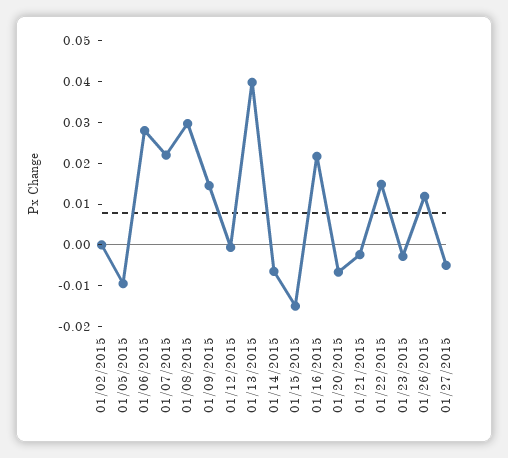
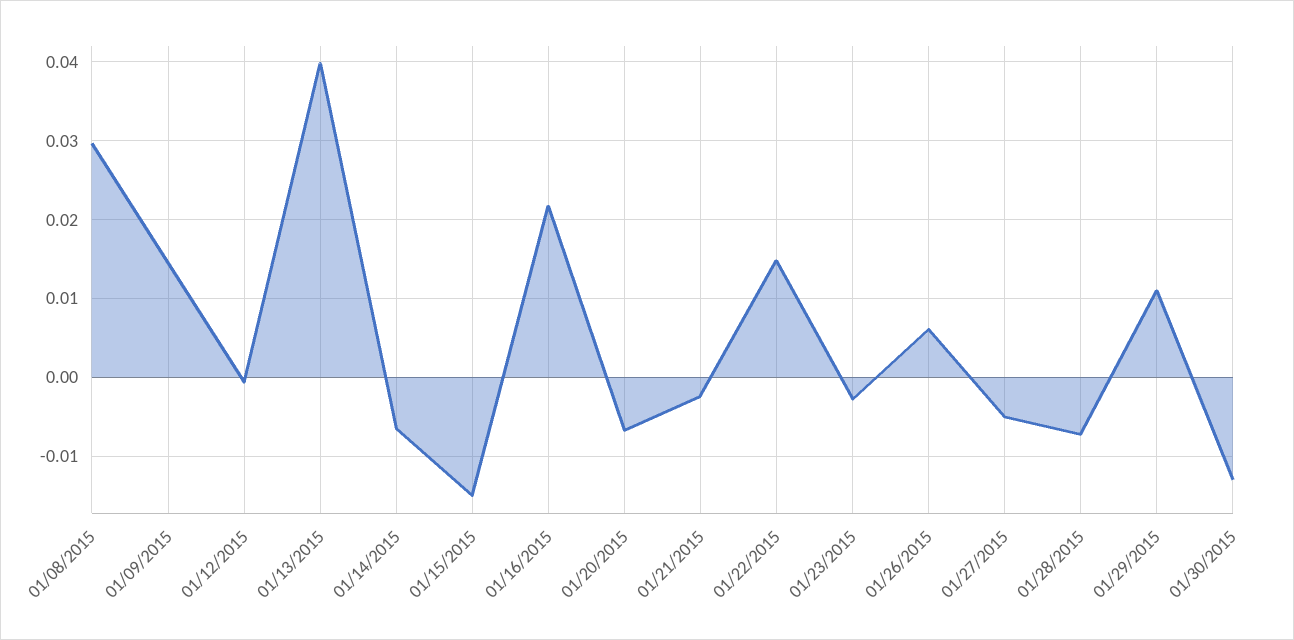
01/02/2015: 0 -> none
01/05/2015: -0.01 -> none
01/06/2015: 0.028 -> none
01/07/2015: 0.022 -> none
01/26/2015: 0.012 -> 0.006
01/28/2015: none -> -0.007
01/29/2015: none -> 0.011
01/30/2015: none -> -0.013

